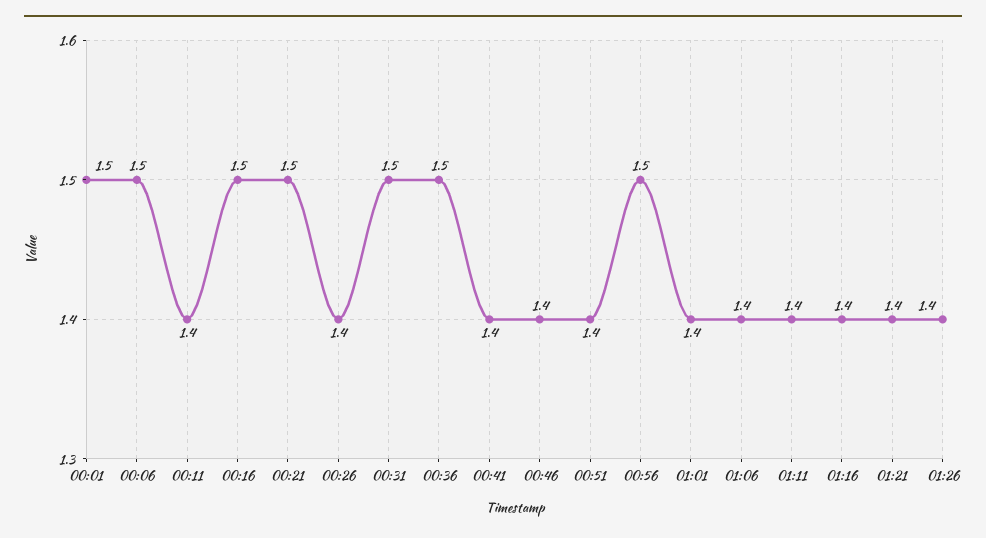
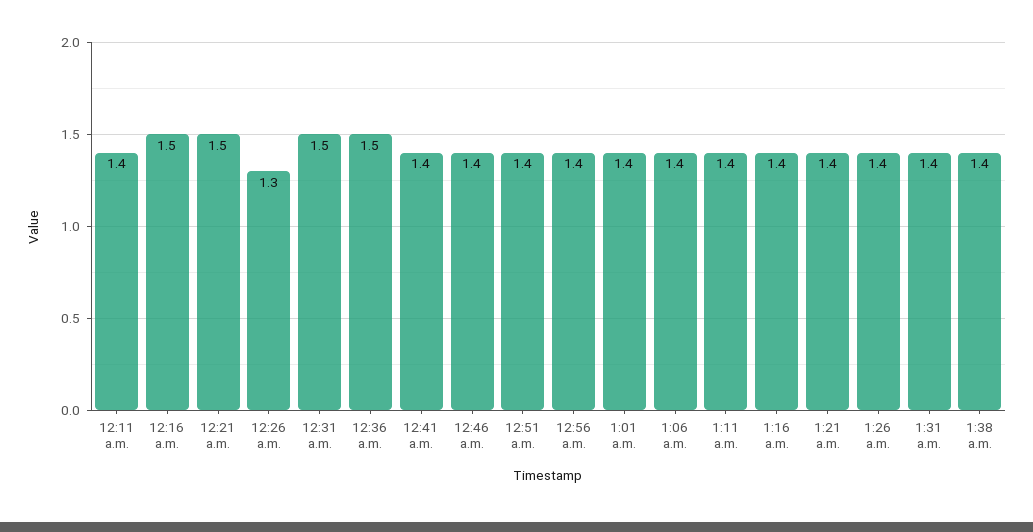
00:01: 1.5 -> none
00:06: 1.5 -> none
00:26: 1.4 -> 1.3
00:56: 1.5 -> 1.4
1:31 a.m.: none -> 1.4
1:38 a.m.: none -> 1.4

